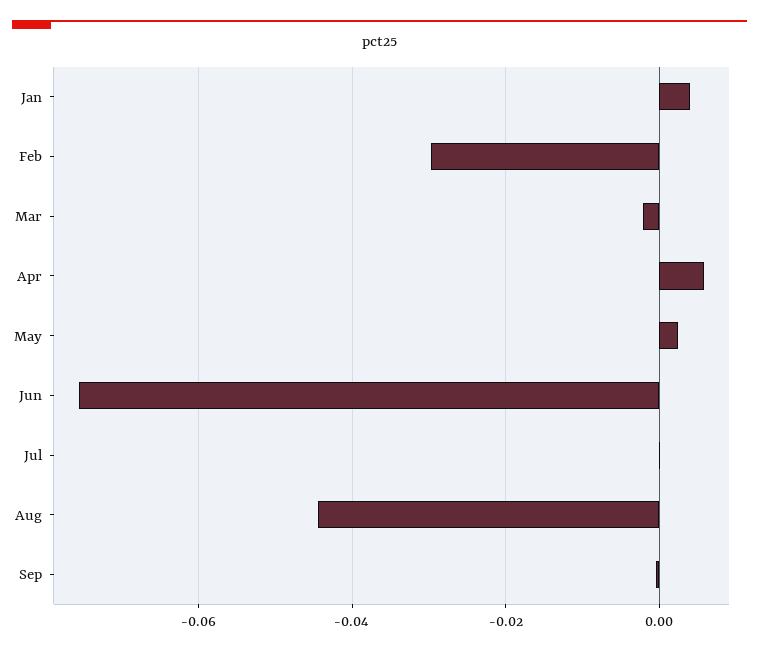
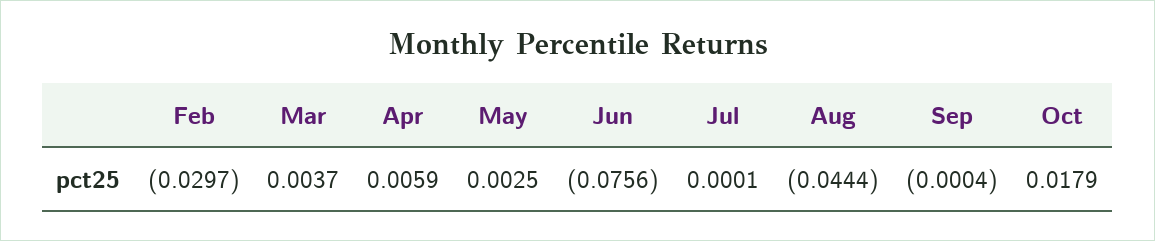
Jan: 0.004 -> none
Mar: -0.002 -> 0.0037
Oct: none -> 0.0179

